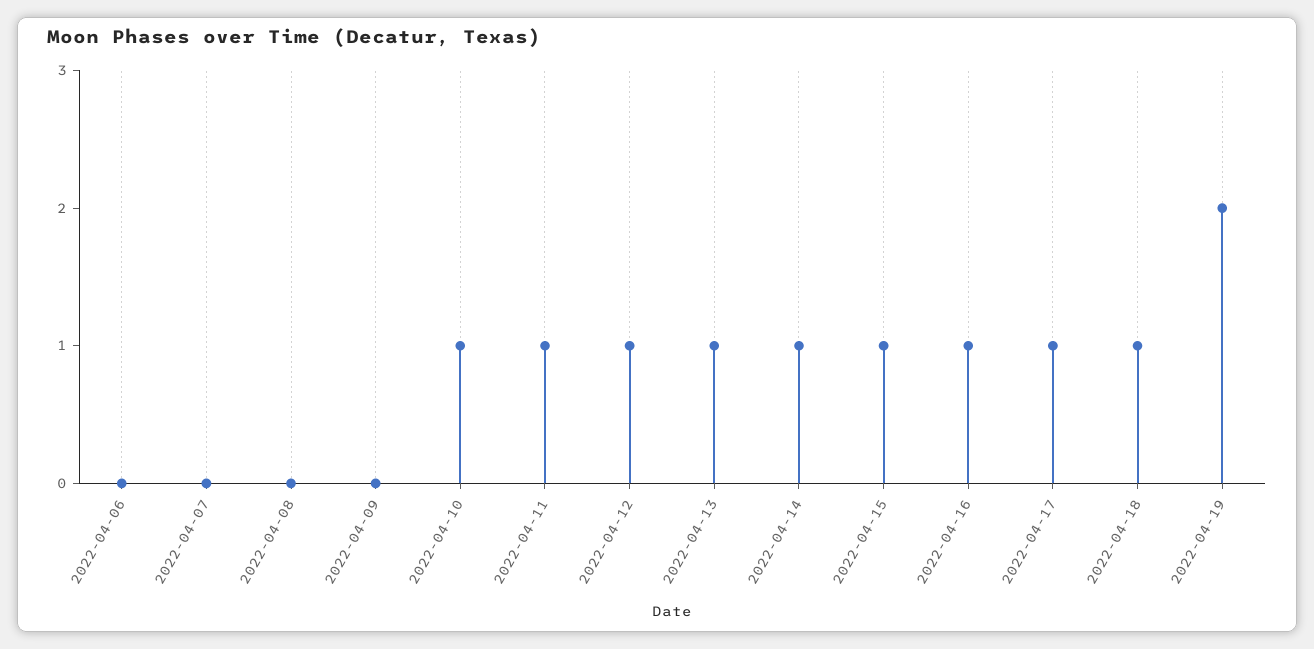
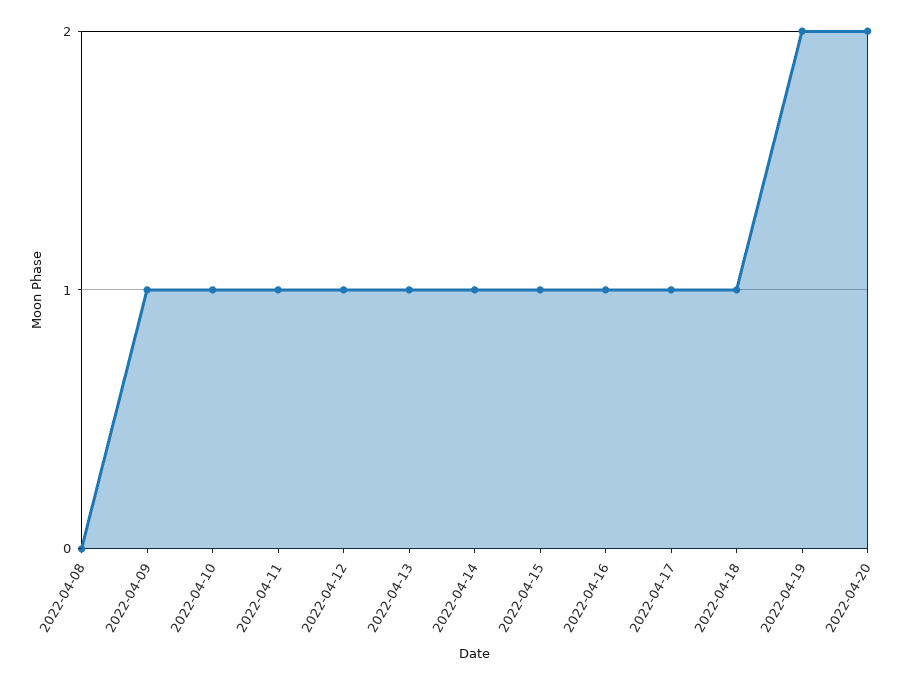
2022-04-06: 0 -> none
2022-04-07: 0 -> none
2022-04-09: 0 -> 1
2022-04-20: none -> 2

